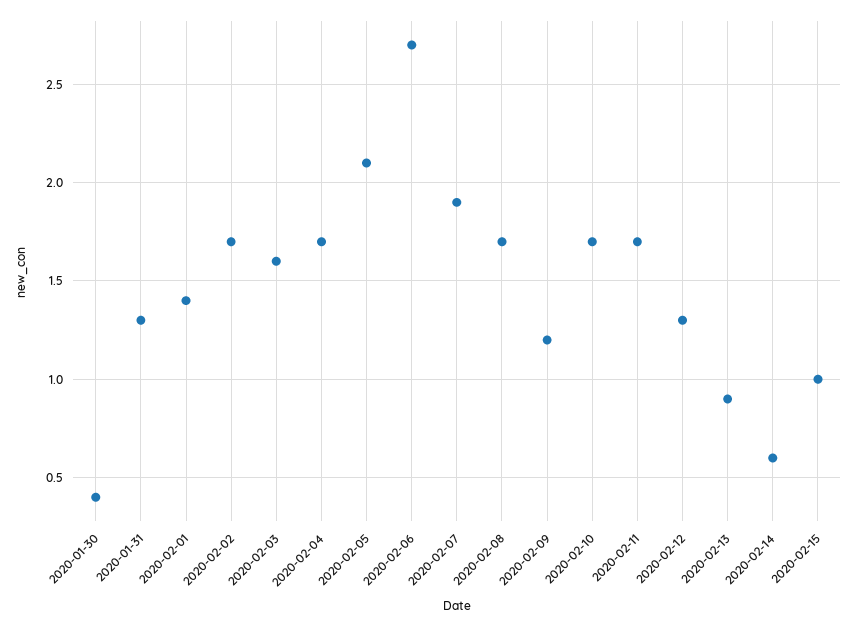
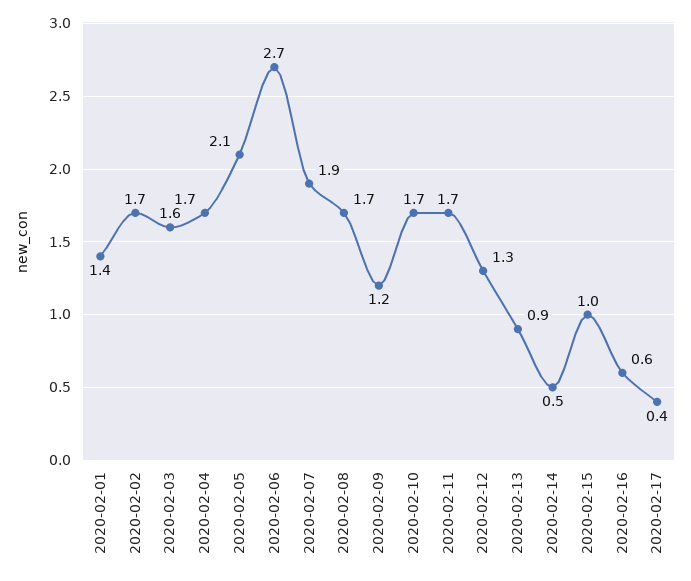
2020-01-30: 0.4 -> none
2020-01-31: 1.3 -> none
2020-02-14: 0.6 -> 0.5
2020-02-16: none -> 0.6
2020-02-17: none -> 0.4

